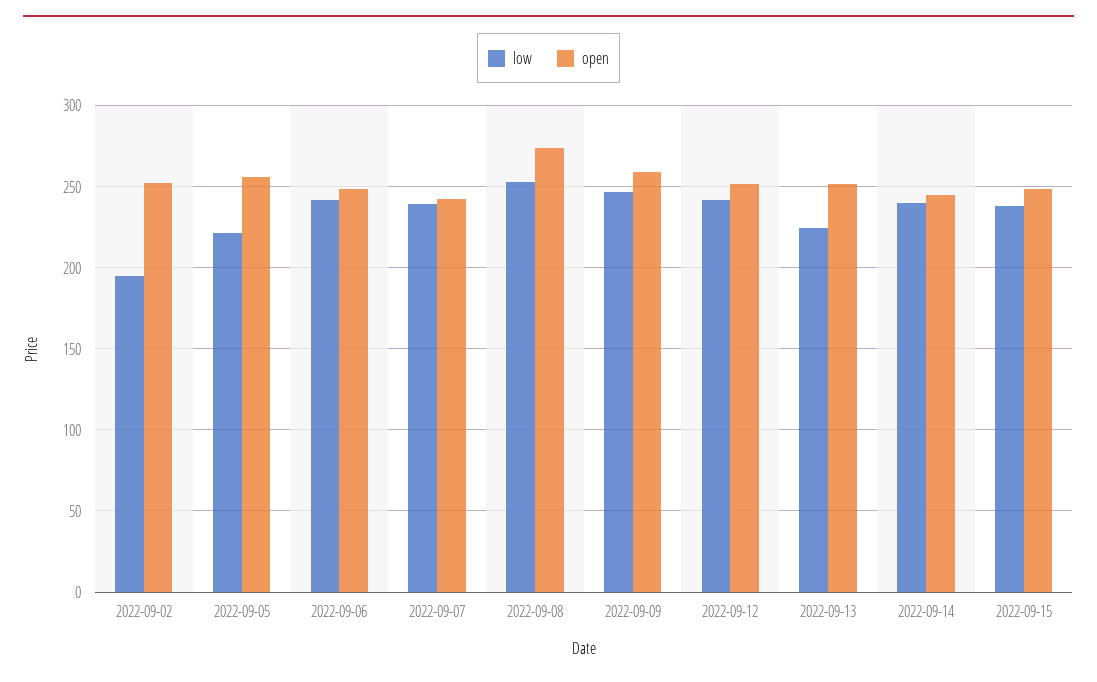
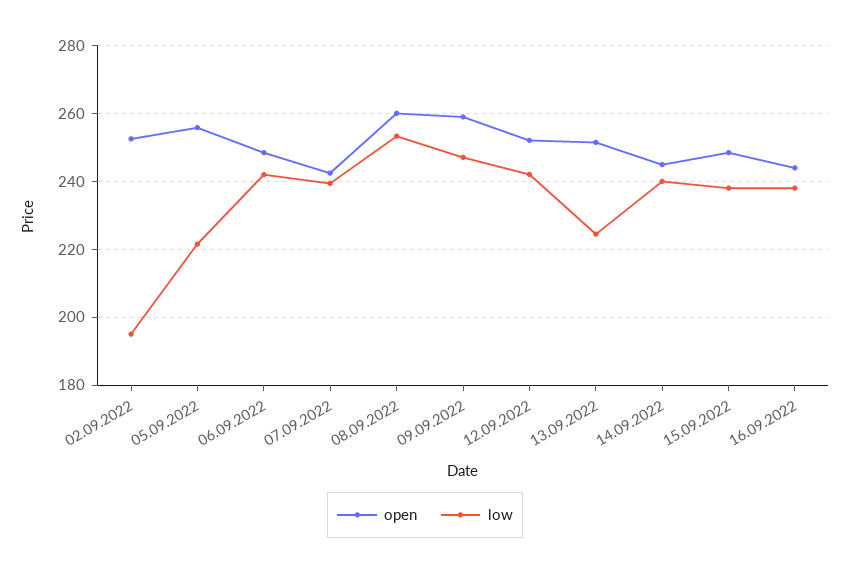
open, 2022-09-08: 275 -> 260
open, 16.09.2022: none -> 244
low, 16.09.2022: none -> 238

